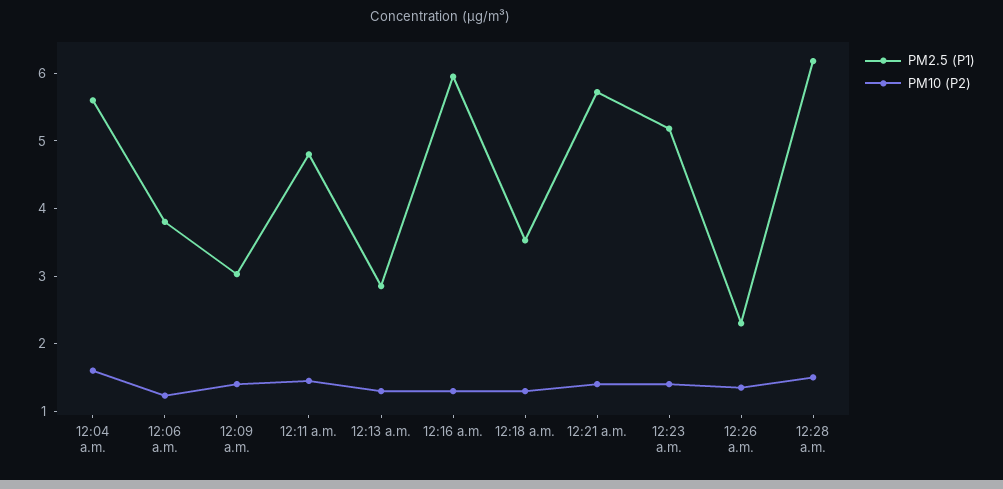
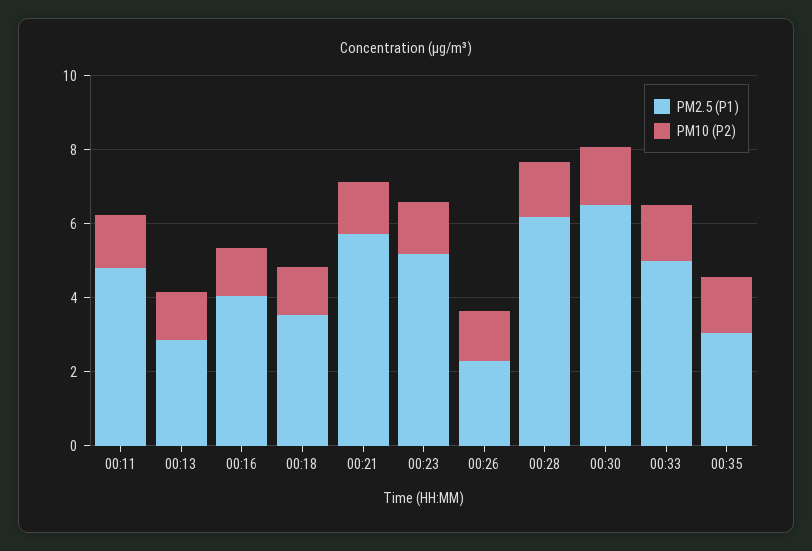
PM2.5 (P1), 12:04 a.m.: 5.6 -> none
PM10 (P2), 12:04 a.m.: 1.6 -> none
PM2.5 (P1), 12:06 a.m.: 3.8 -> none
PM10 (P2), 12:06 a.m.: 1.2 -> none
PM2.5 (P1), 12:09 a.m.: 3 -> none
PM10 (P2), 12:09 a.m.: 1.4 -> none
PM2.5 (P1), 12:16 a.m.: 6 -> 4
PM2.5 (P1), 00:30: none -> 6.5
PM10 (P2), 00:30: none -> 1.5
PM2.5 (P1), 00:33: none -> 5
PM10 (P2), 00:33: none -> 1.5
PM2.5 (P1), 00:35: none -> 3
PM10 (P2), 00:35: none -> 1.5

